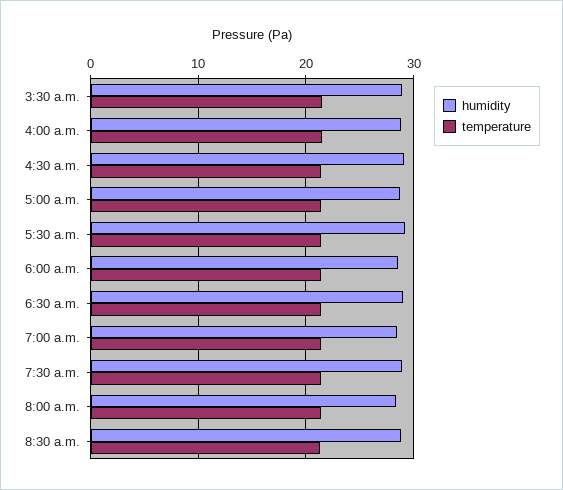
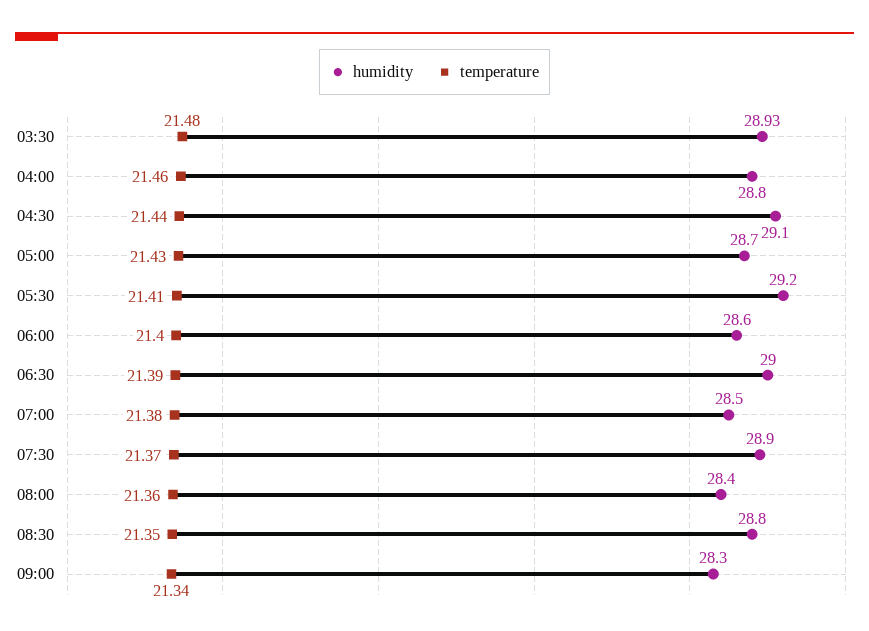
humidity, 09:00: none -> 28.3
temperature, 09:00: none -> 21.34

